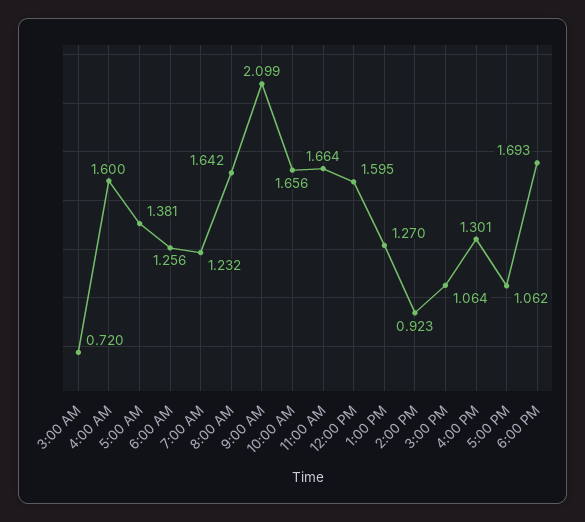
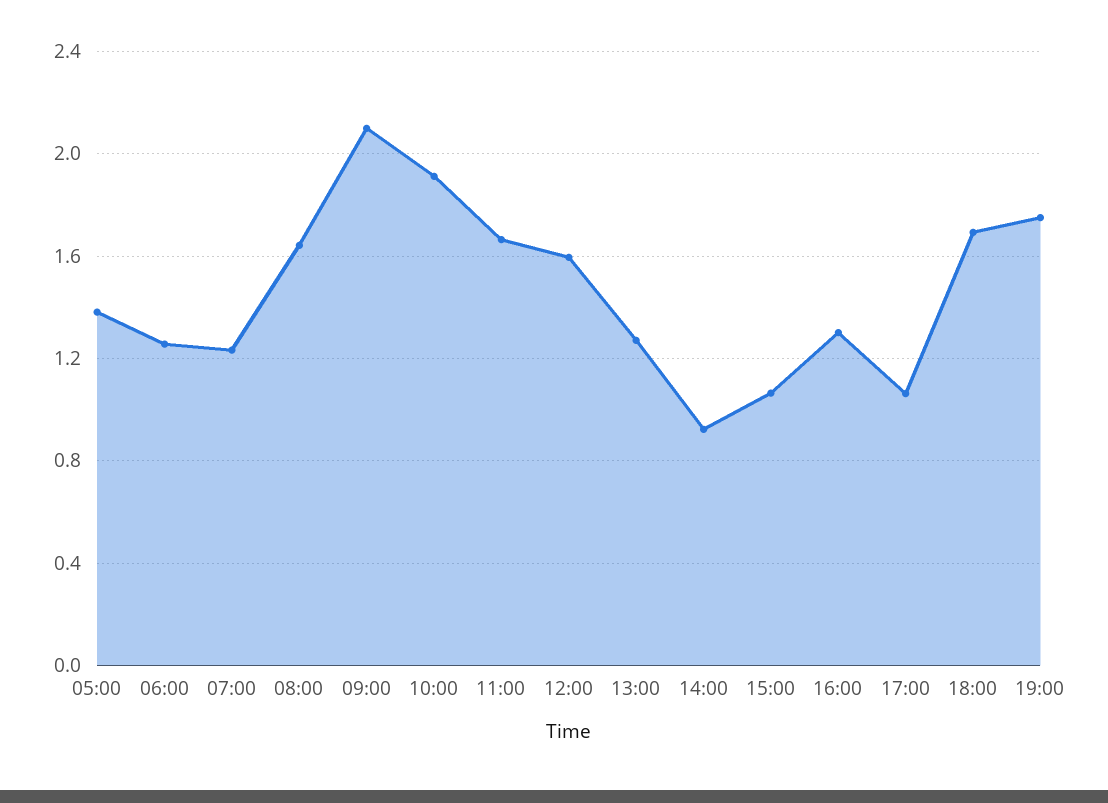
3:00 AM: 0.72 -> none
4:00 AM: 1.6 -> none
10:00 AM: 1.656 -> 1.9
19:00: none -> 1.75

